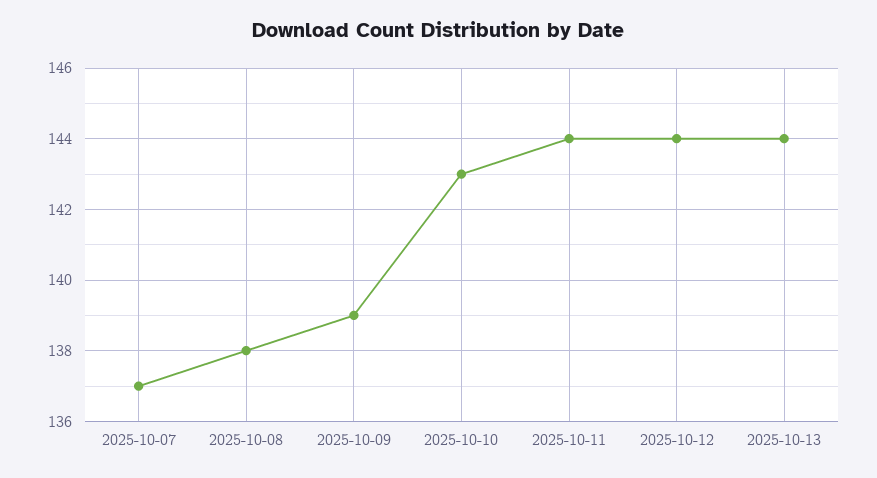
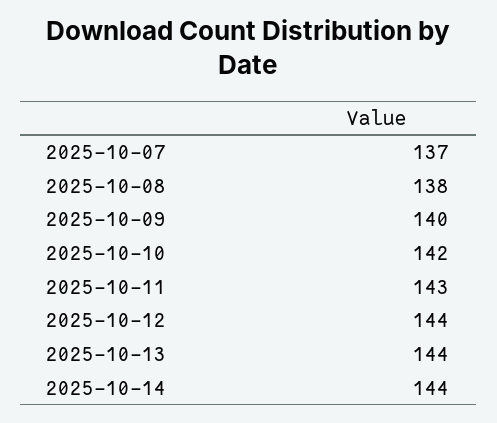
2025-10-09: 139 -> 140
2025-10-10: 143 -> 142
2025-10-11: 144 -> 143
2025-10-14: none -> 144

